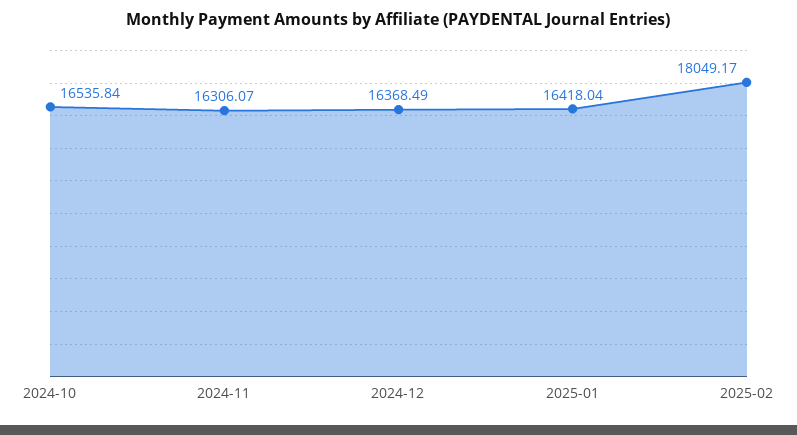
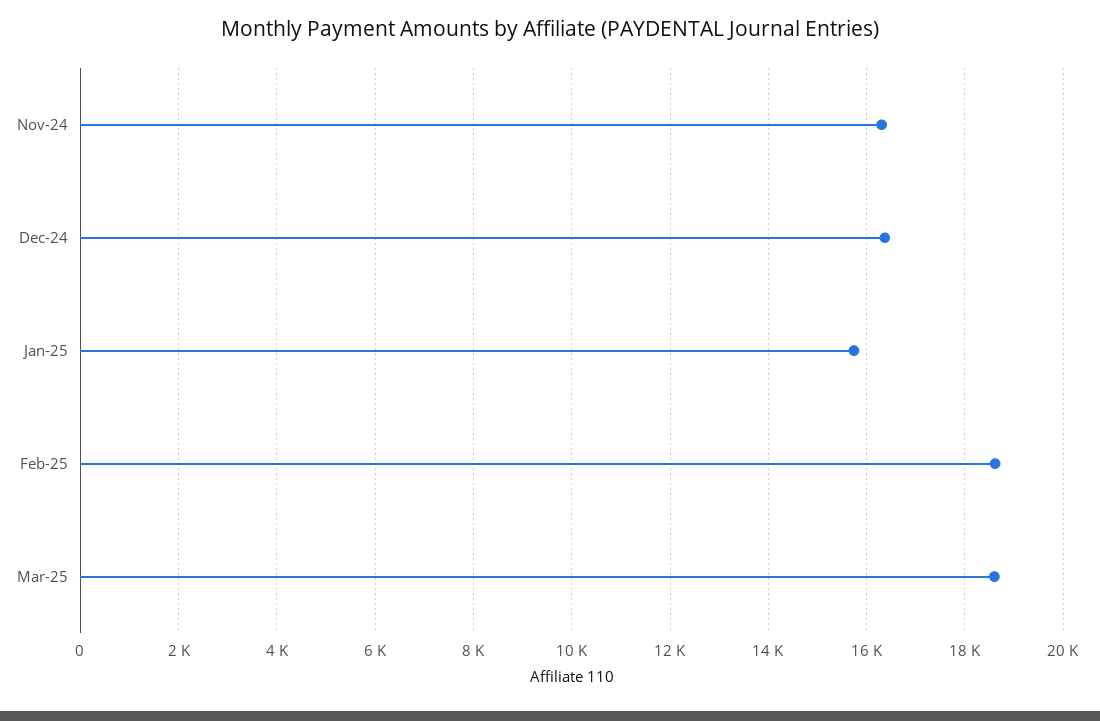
2024-10: 16535.84 -> none
2025-01: 16418.04 -> 15800
2025-02: 18049.17 -> 18600
Mar-25: none -> 18600

